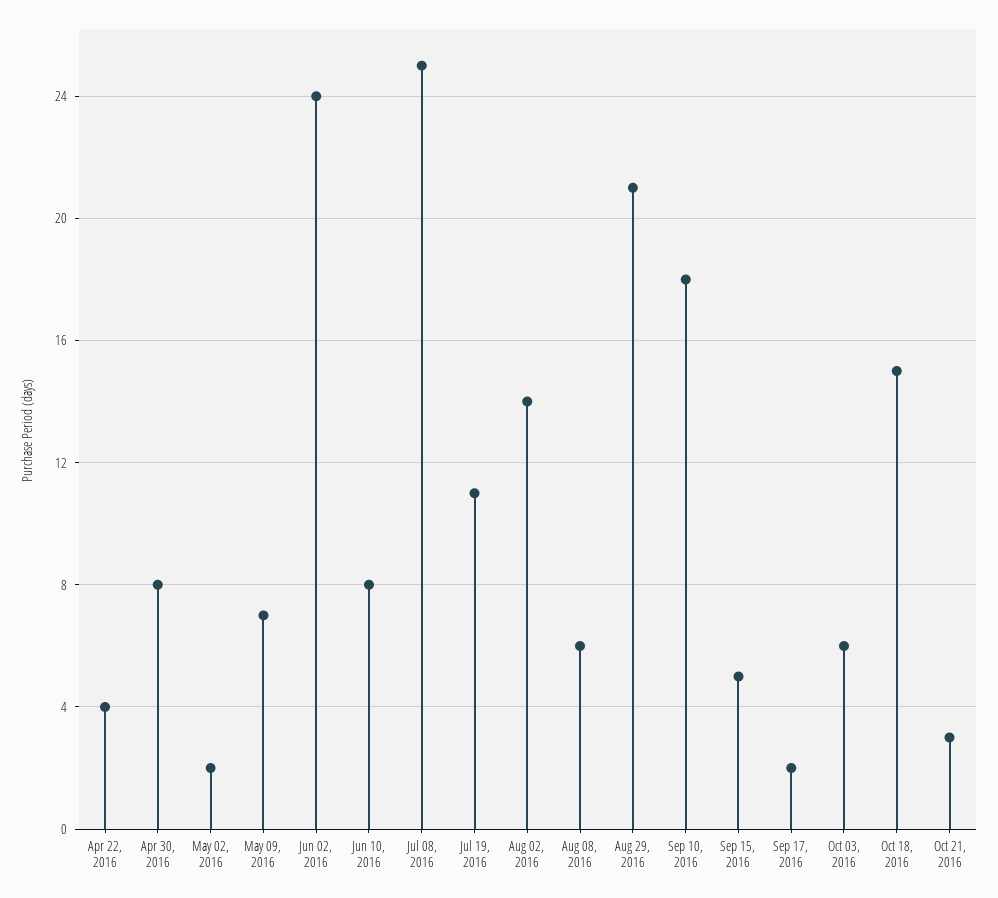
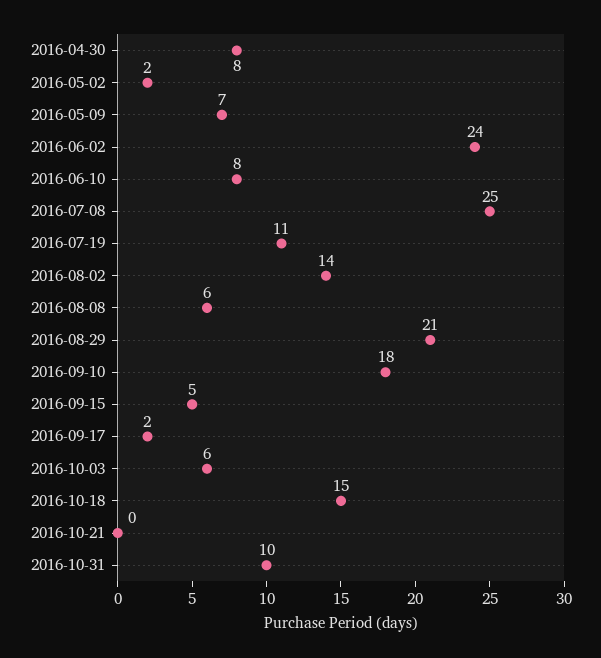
Apr 22, 2016: 4 -> none
Oct 21, 2016: 3 -> 0
2016-10-31: none -> 10

